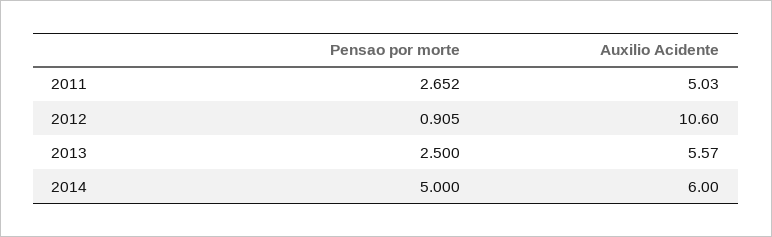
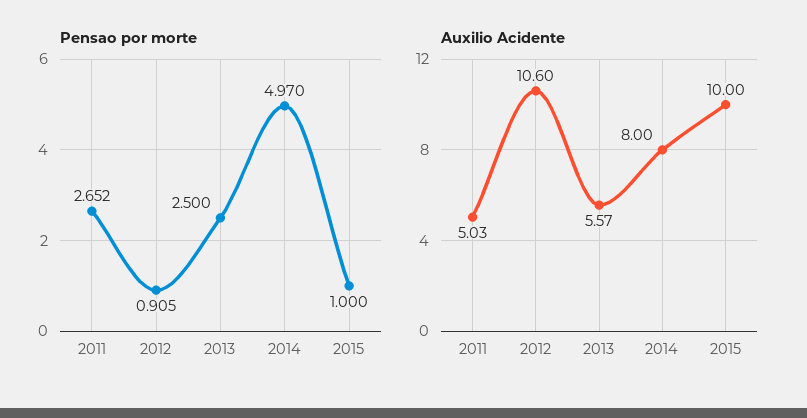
Pensao por morte, 2014: 5 -> 4.97
Auxilio Acidente, 2014: 6 -> 8
Pensao por morte, 2015: none -> 1
Auxilio Acidente, 2015: none -> 10

